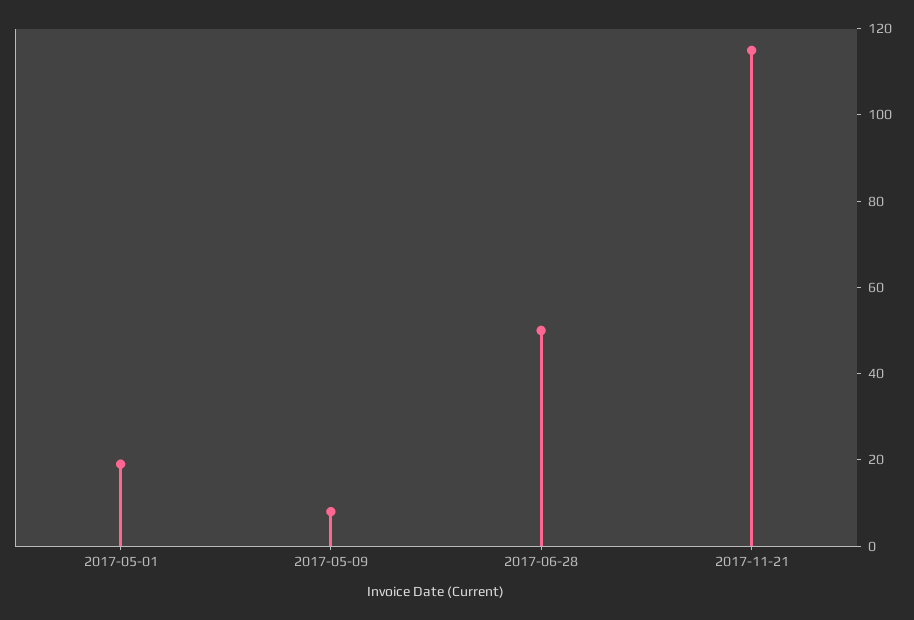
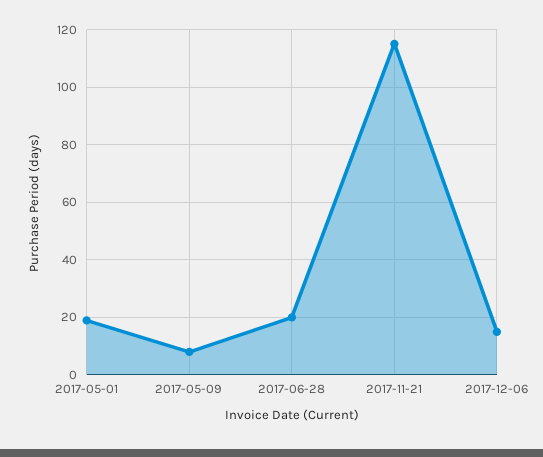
2017-06-28: 50 -> 20
2017-12-06: none -> 15

